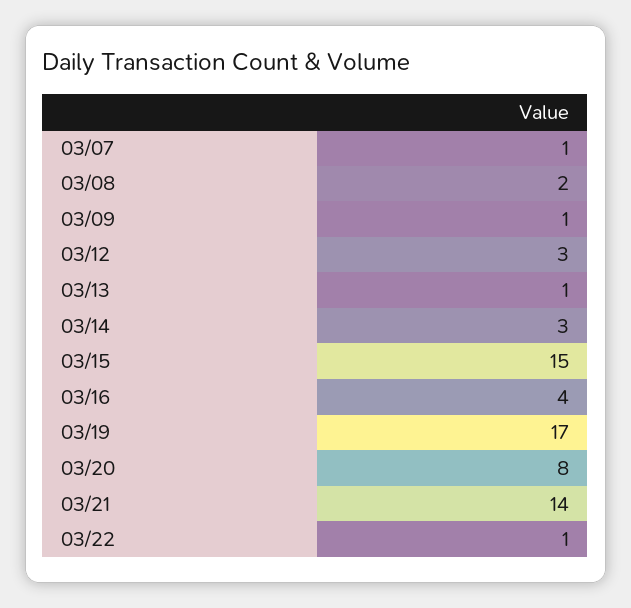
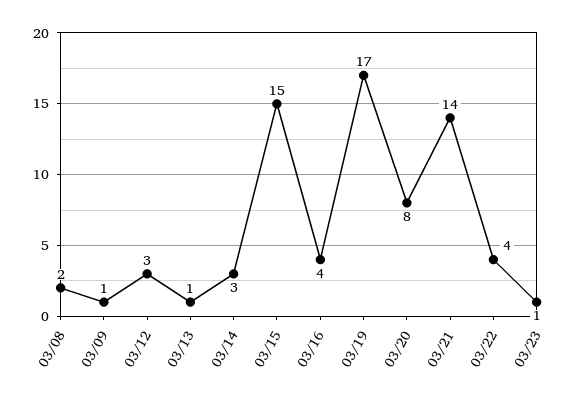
03/07: 1 -> none
03/22: 1 -> 4
03/23: none -> 1

